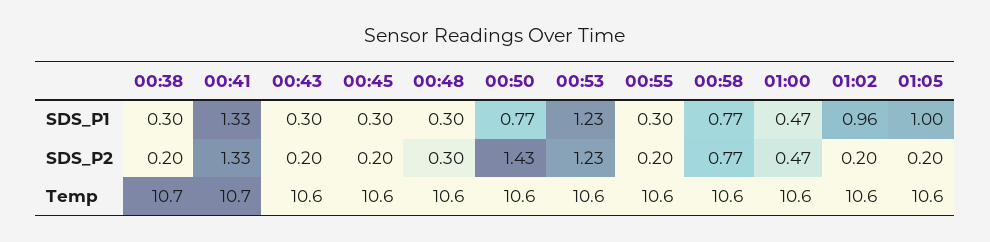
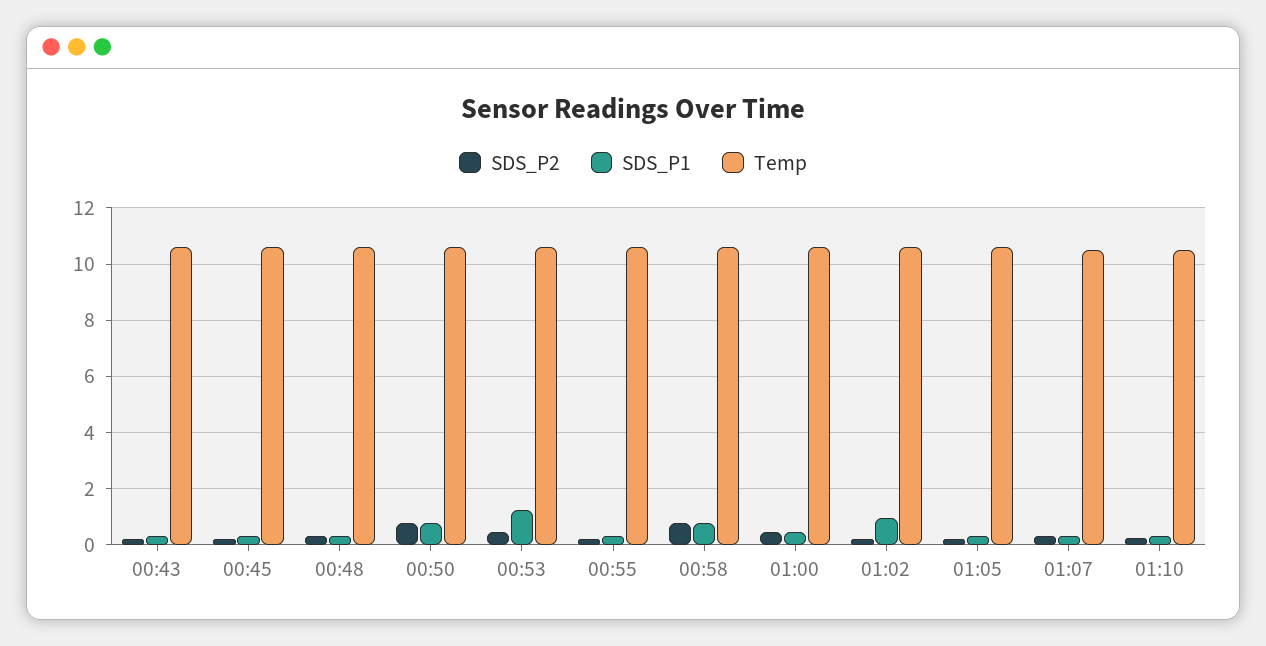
SDS_P1, 00:38: 0.3 -> none
SDS_P1, 00:41: 1.33 -> none
SDS_P1, 01:05: 1 -> 0.25
SDS_P2, 00:38: 0.2 -> none
SDS_P2, 00:41: 1.33 -> none
SDS_P2, 00:50: 1.43 -> 0.75
SDS_P2, 00:53: 1.23 -> 0.5
Temp, 00:38: 10.7 -> none
Temp, 00:41: 10.7 -> none
SDS_P2, 01:07: none -> 0.25
SDS_P1, 01:07: none -> 0.25
Temp, 01:07: none -> 10.5
SDS_P2, 01:10: none -> 0.25
SDS_P1, 01:10: none -> 0.25
Temp, 01:10: none -> 10.5

